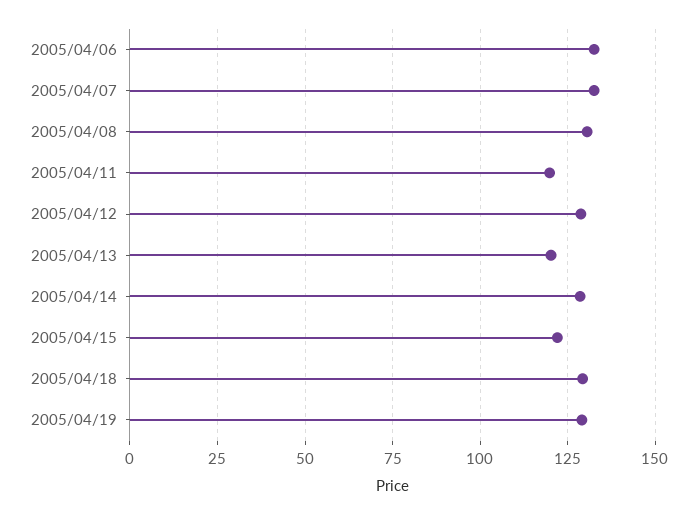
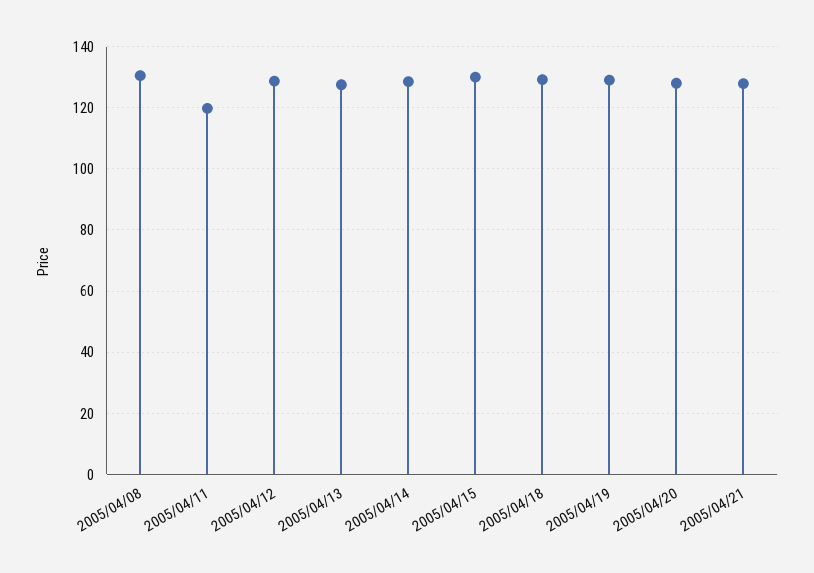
2005/04/06: 132.5 -> none
2005/04/07: 132.5 -> none
2005/04/13: 120 -> 128
2005/04/15: 122.5 -> 130
2005/04/20: none -> 128
2005/04/21: none -> 128

